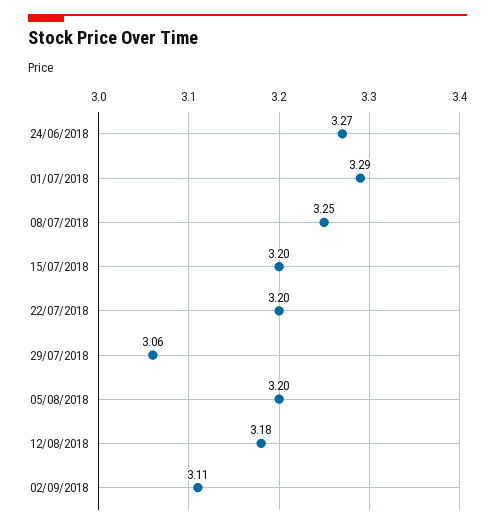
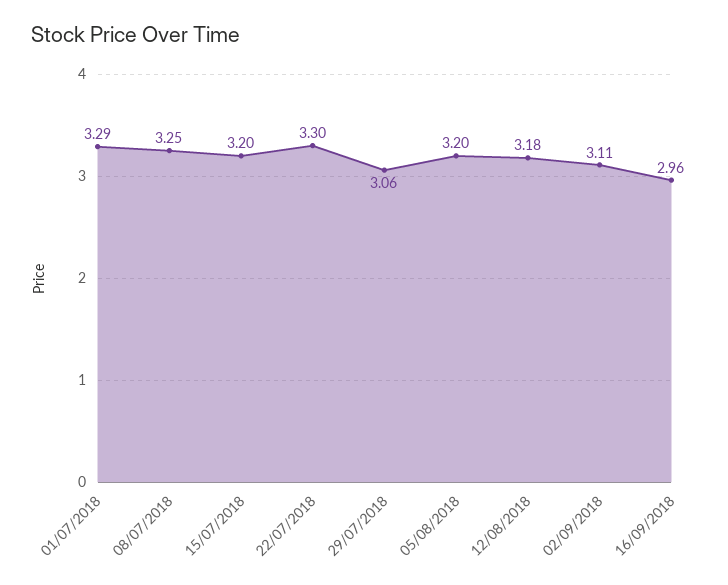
24/06/2018: 3.27 -> none
22/07/2018: 3.2 -> 3.3
16/09/2018: none -> 2.96

